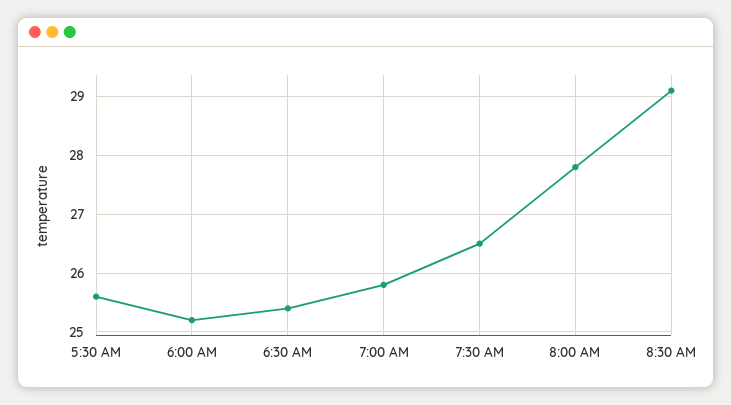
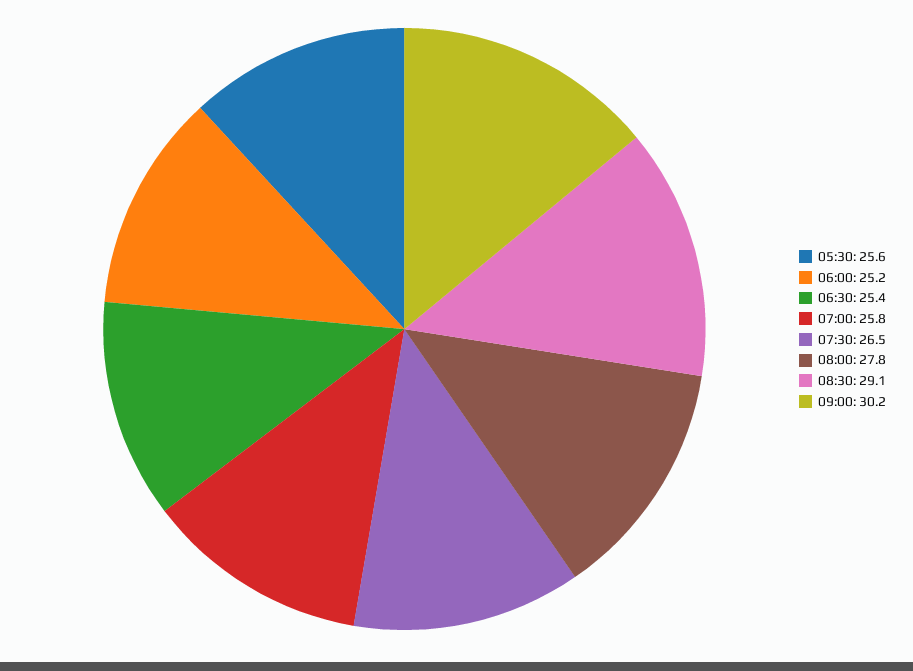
09:00: none -> 30.2

